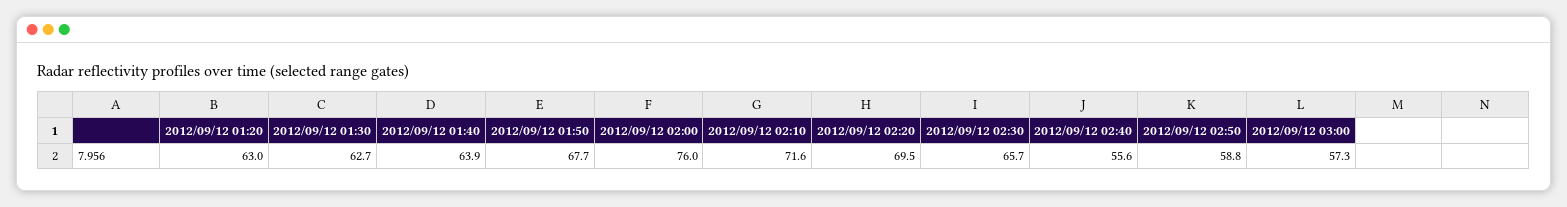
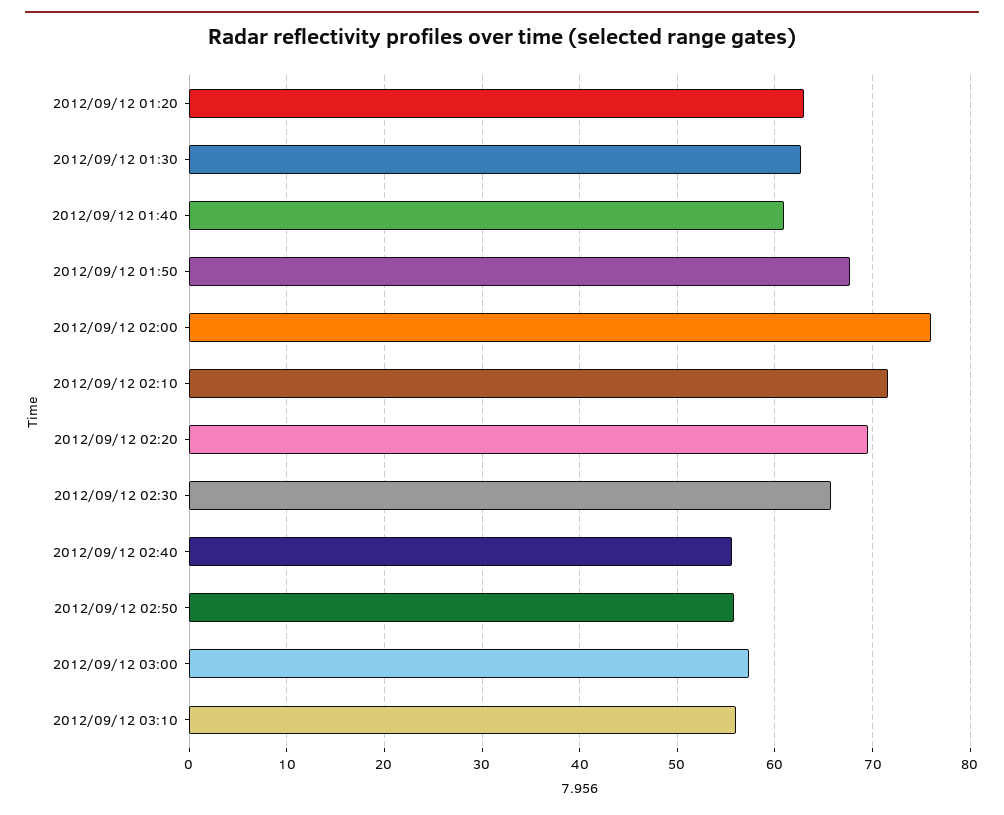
2012/09/12 01:40: 63.9 -> 61
2012/09/12 02:50: 58.8 -> 56
2012/09/12 03:10: none -> 56

